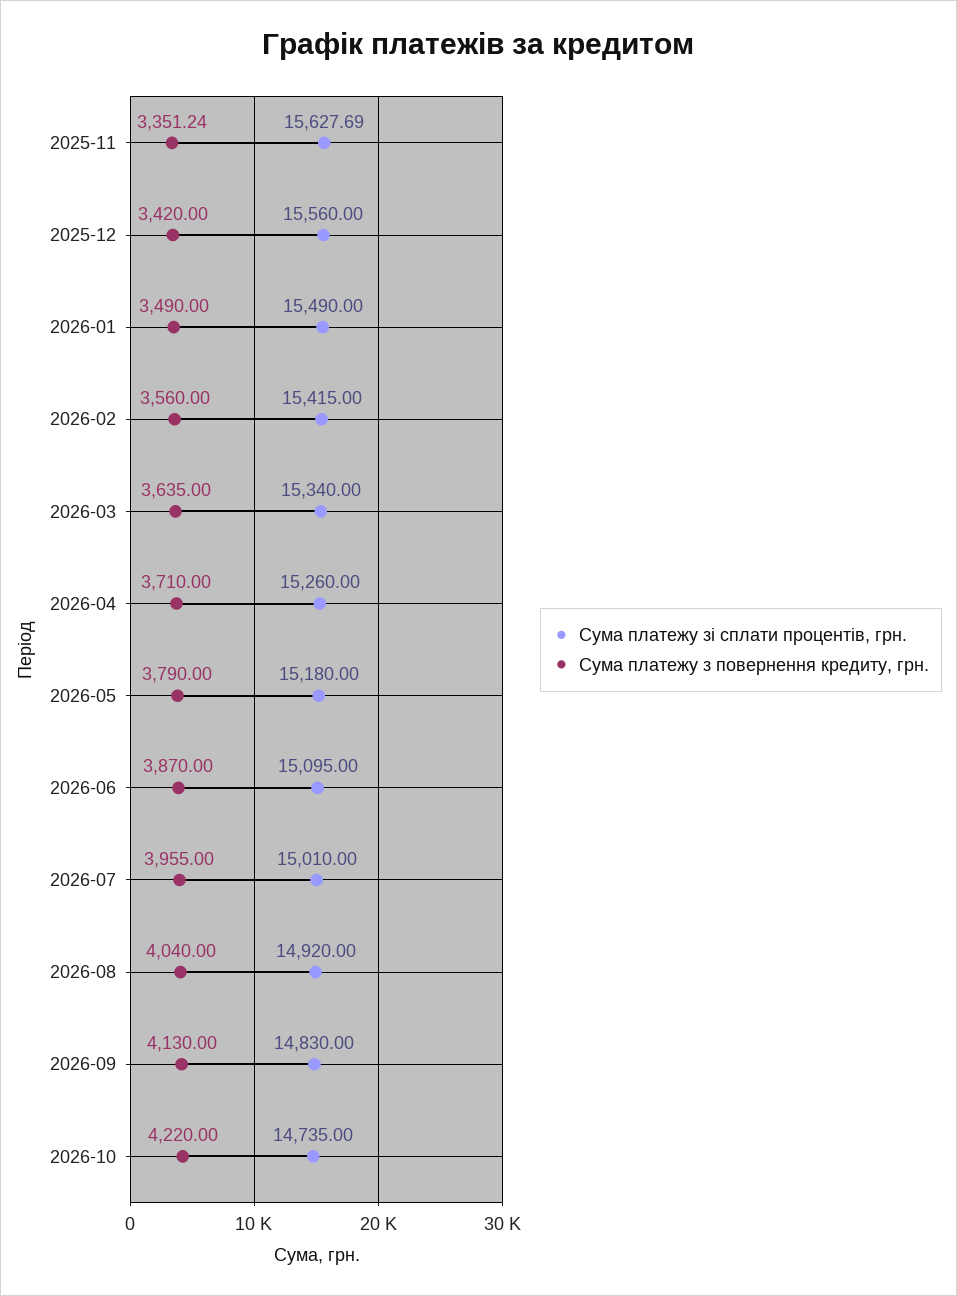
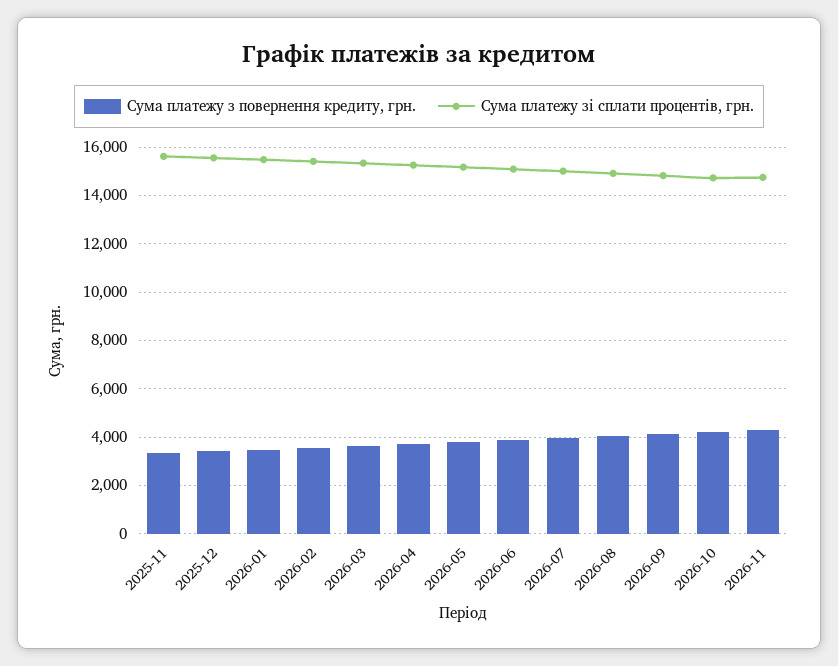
Сума платежу з повернення кредиту, грн., 2026-11: none -> 4250
Сума платежу зі сплати процентів, грн., 2026-11: none -> 14750

